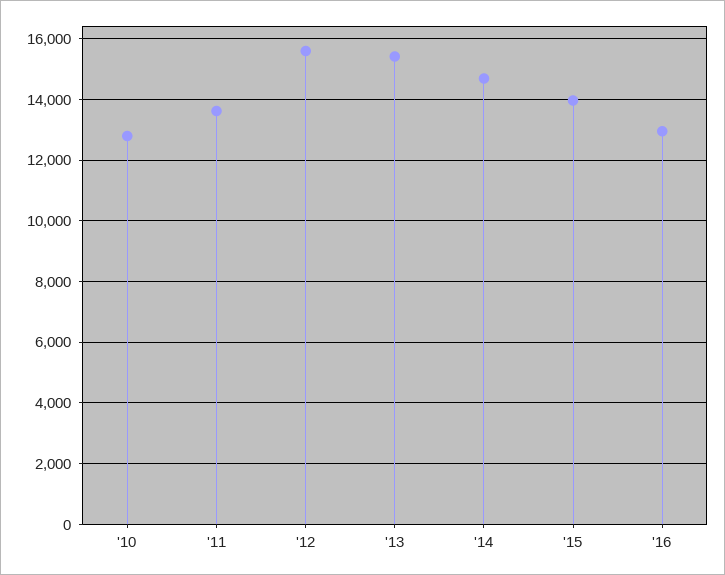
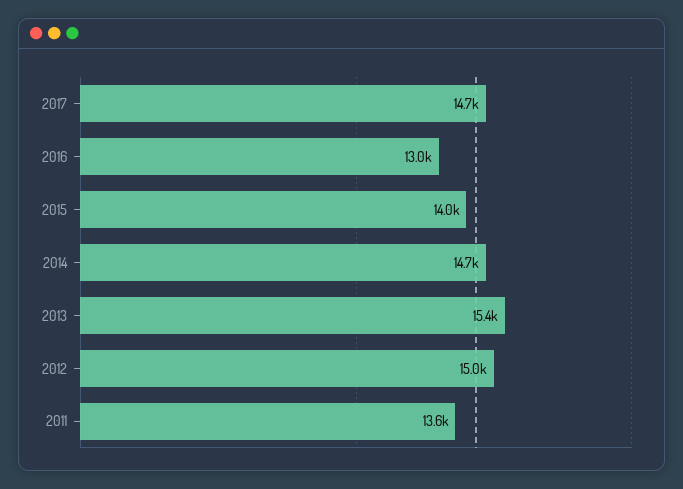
'10: 12800 -> none
'12: 15600 -> 15000
2017: none -> 14700

